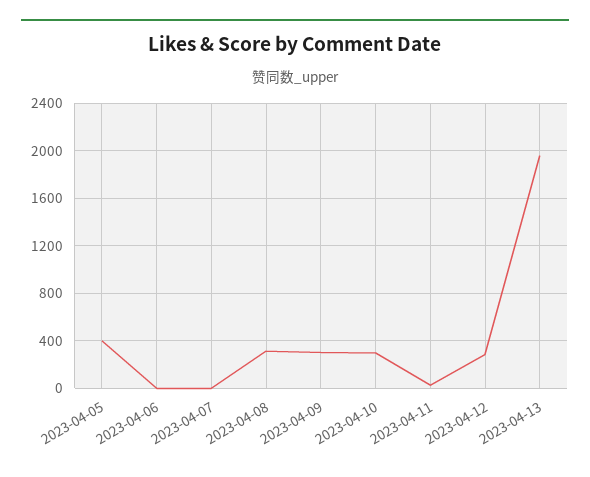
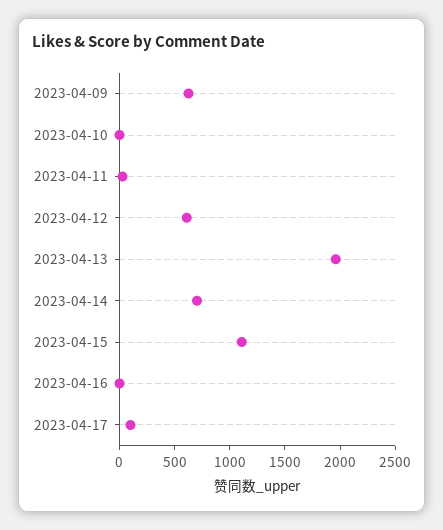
2023-04-05: 400 -> none
2023-04-06: 0 -> none
2023-04-07: 0 -> none
2023-04-08: 300 -> none
2023-04-09: 300 -> 600
2023-04-10: 300 -> 0
2023-04-12: 300 -> 600
2023-04-14: none -> 700
2023-04-15: none -> 1100
2023-04-16: none -> 0
2023-04-17: none -> 100

